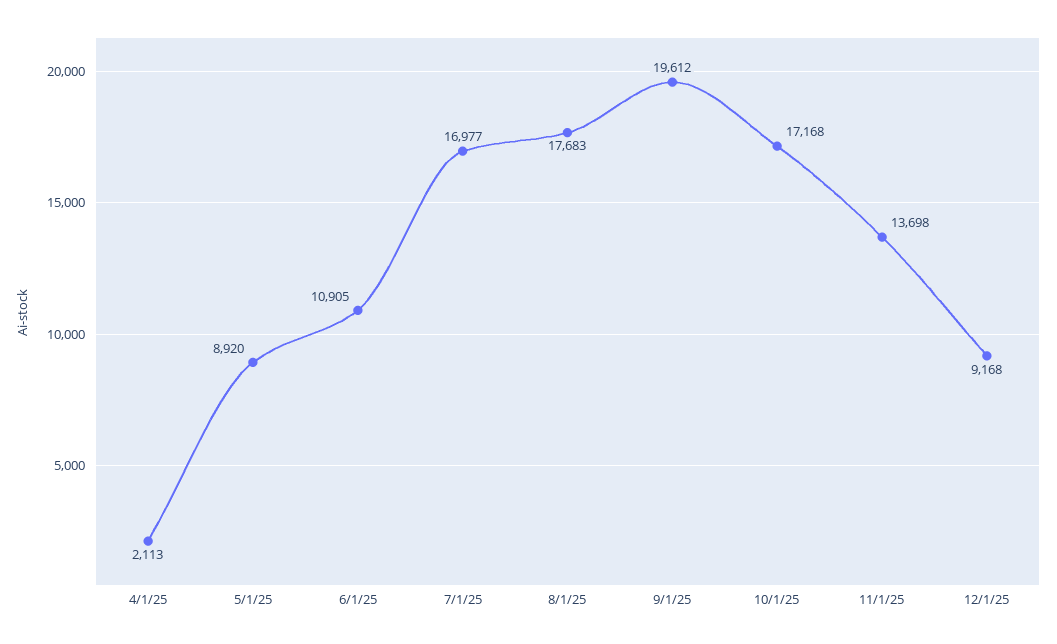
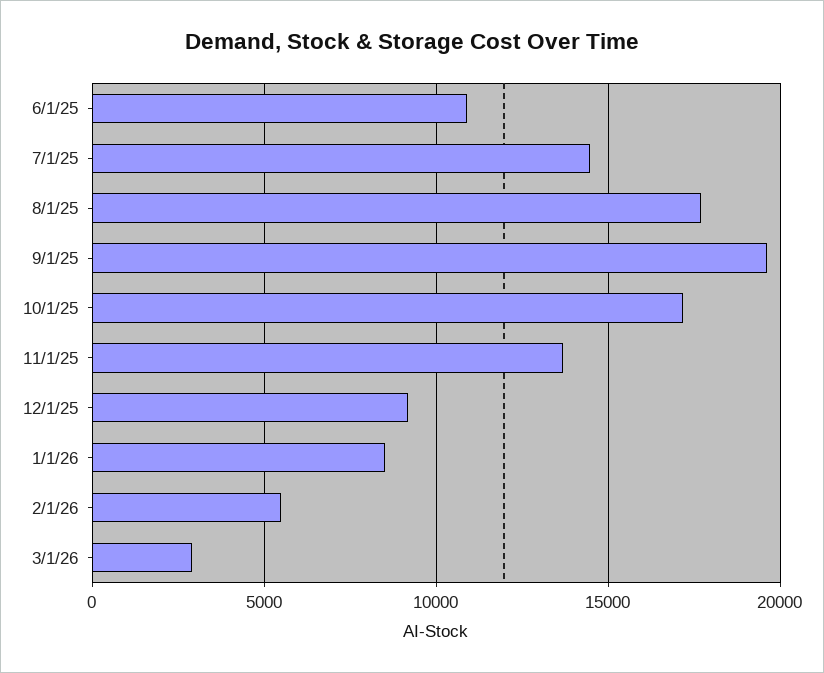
4/1/25: 2113 -> none
5/1/25: 8920 -> none
7/1/25: 16977 -> 14500
1/1/26: none -> 8500
2/1/26: none -> 5500
3/1/26: none -> 3000

